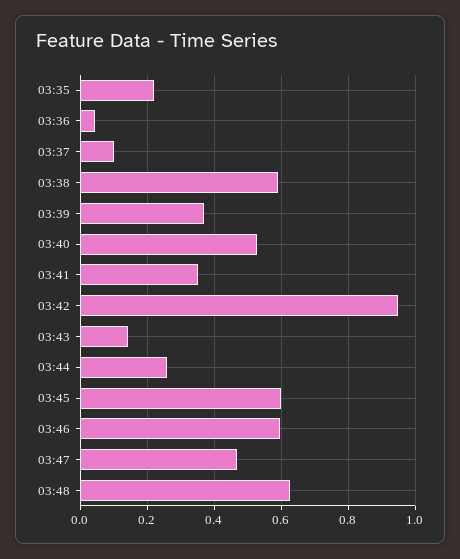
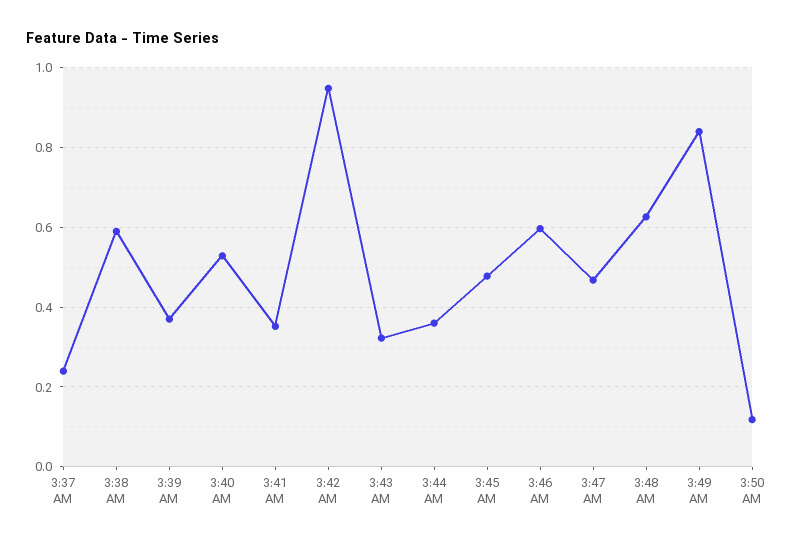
03:35: 0.22 -> none
03:36: 0.04 -> none
03:37: 0.1 -> 0.24
03:43: 0.14 -> 0.32
03:44: 0.26 -> 0.36
03:45: 0.6 -> 0.48
3:49 AM: none -> 0.84
3:50 AM: none -> 0.12

